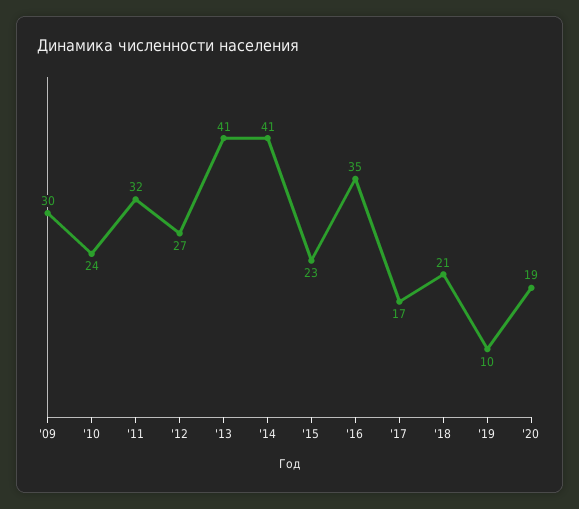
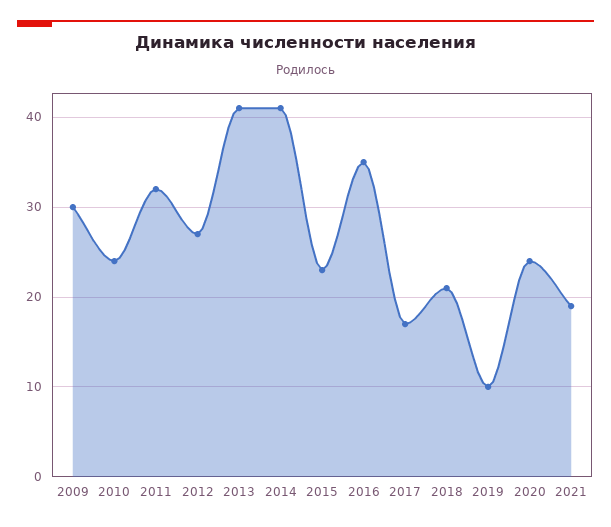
'20: 19 -> 24
2021: none -> 19

